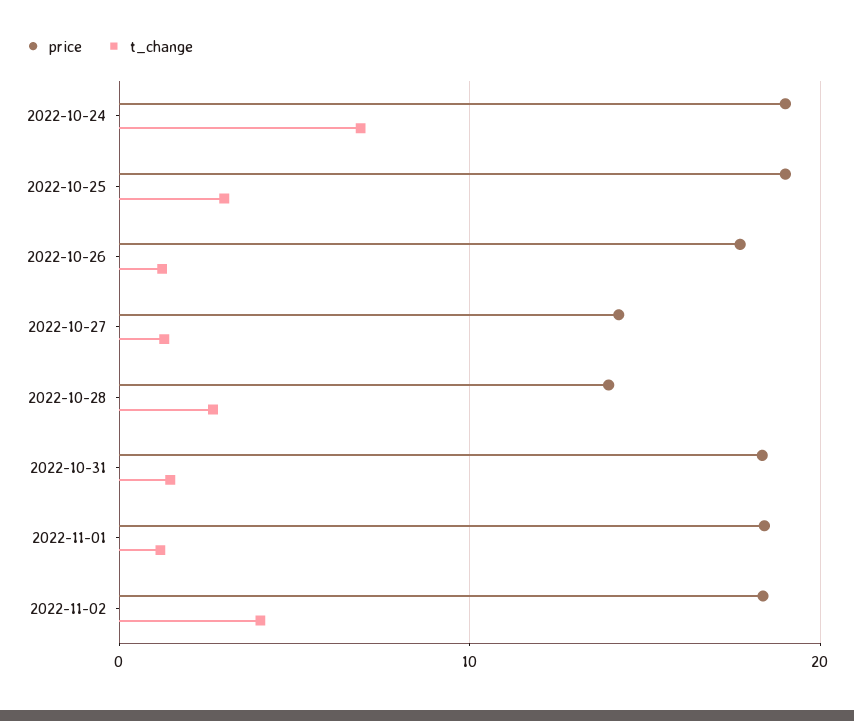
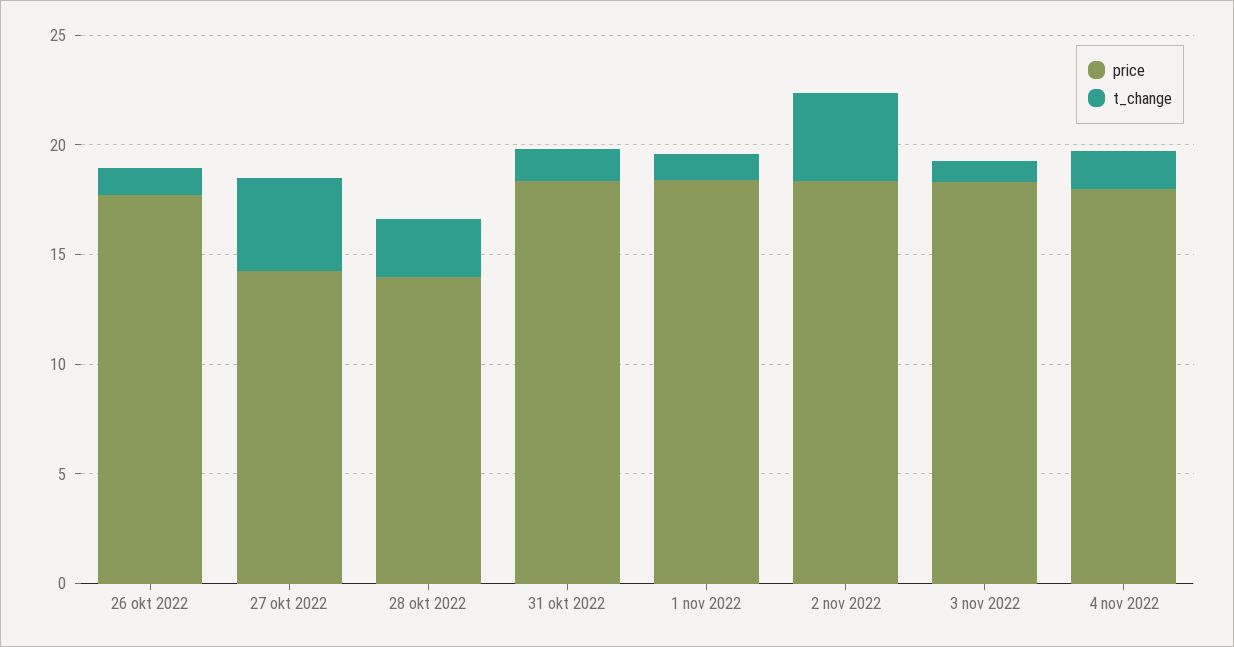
price, 2022-10-24: 19 -> none
t_change, 2022-10-24: 7 -> none
price, 2022-10-25: 19 -> none
t_change, 2022-10-25: 3 -> none
t_change, 2022-10-27: 1 -> 4
price, 3 nov 2022: none -> 18
t_change, 3 nov 2022: none -> 1
price, 4 nov 2022: none -> 18
t_change, 4 nov 2022: none -> 2

